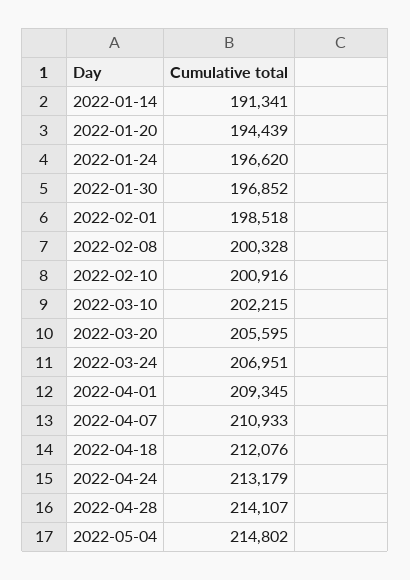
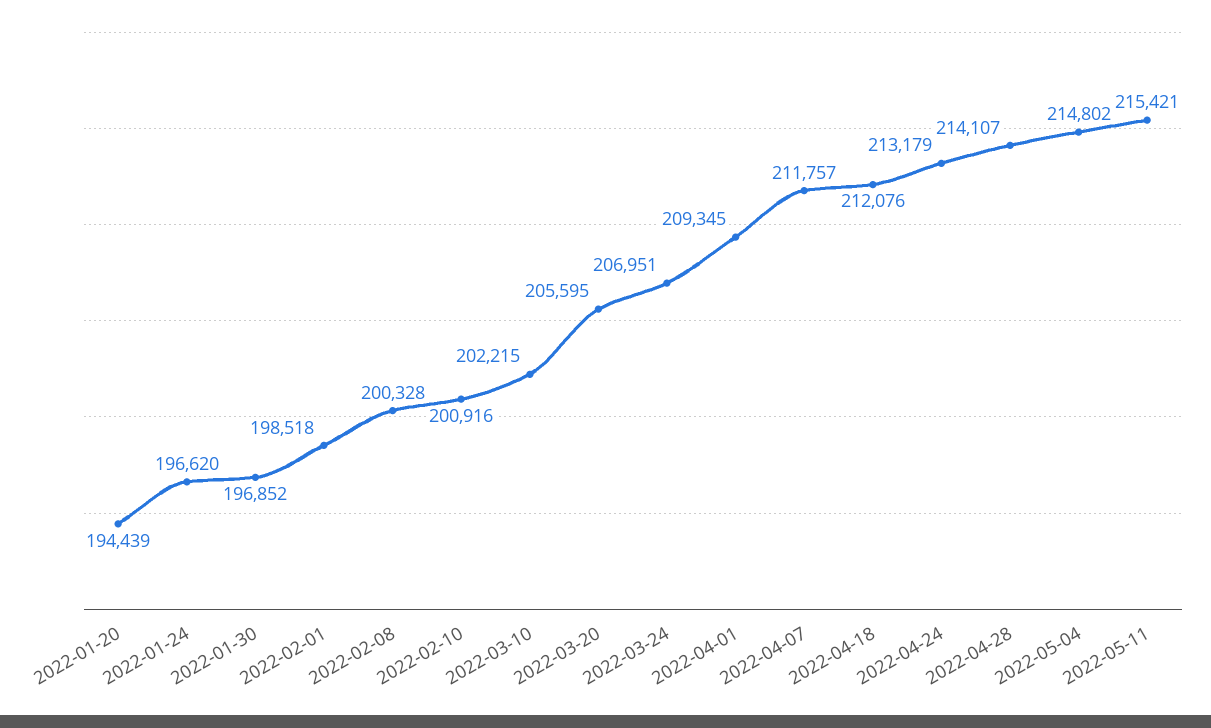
2022-01-14: 191341 -> none
2022-04-07: 210933 -> 211757
2022-05-11: none -> 215421

